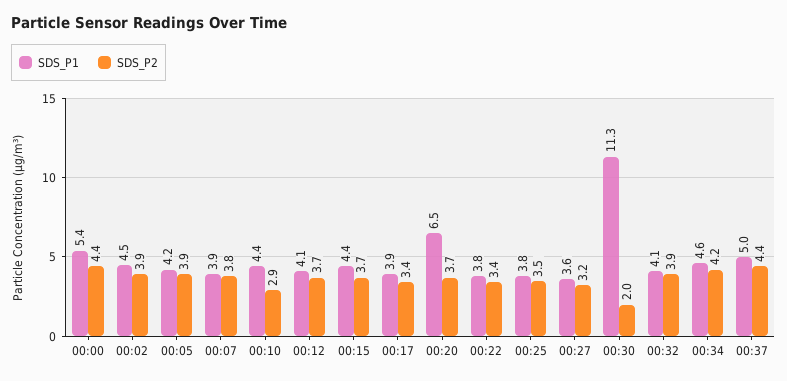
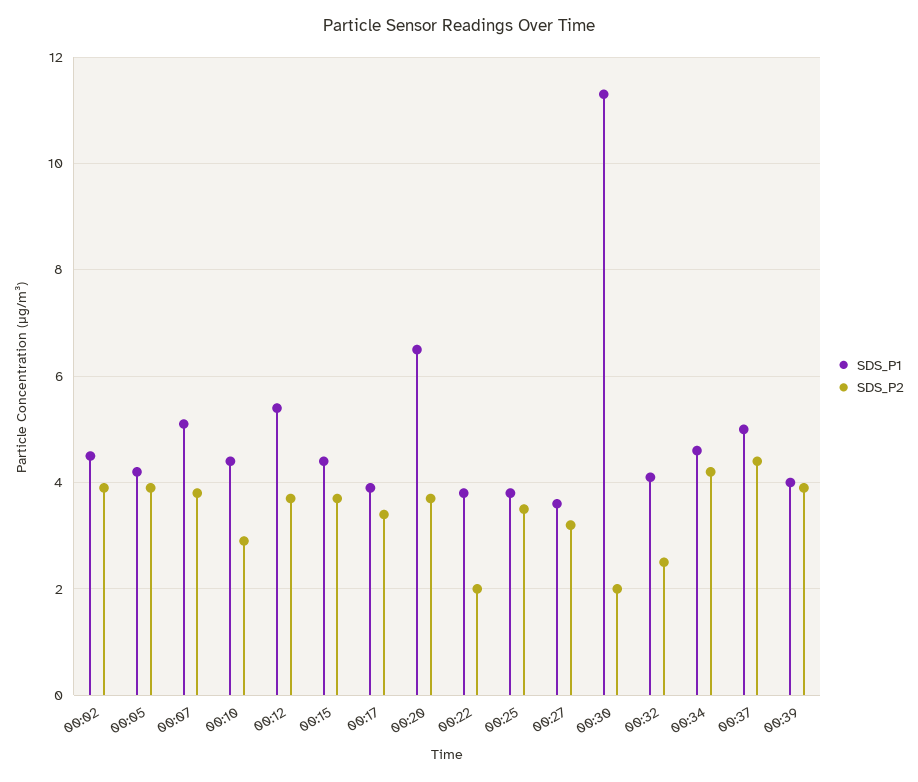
SDS_P1, 00:00: 5.4 -> none
SDS_P2, 00:00: 4.4 -> none
SDS_P1, 00:07: 3.9 -> 5
SDS_P1, 00:12: 4.1 -> 5.5
SDS_P2, 00:22: 3.4 -> 2
SDS_P2, 00:32: 3.9 -> 2.5
SDS_P1, 00:39: none -> 4
SDS_P2, 00:39: none -> 4

